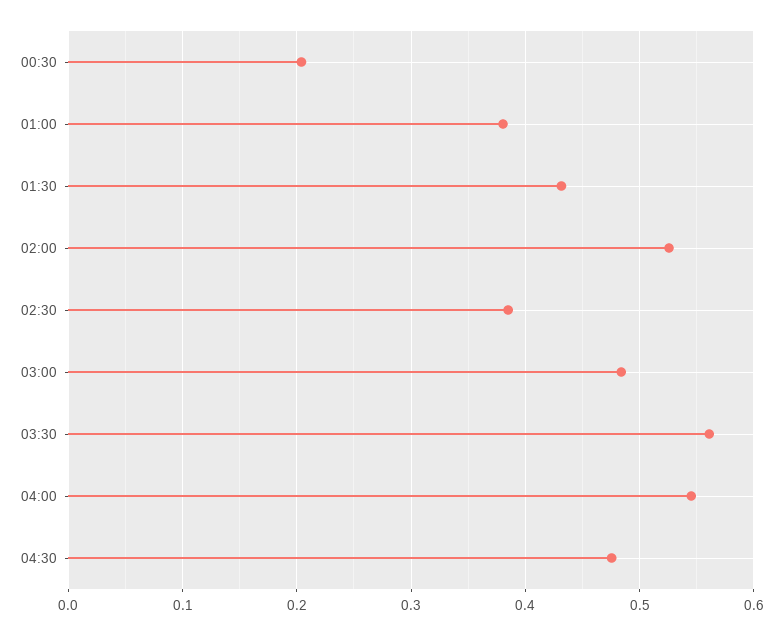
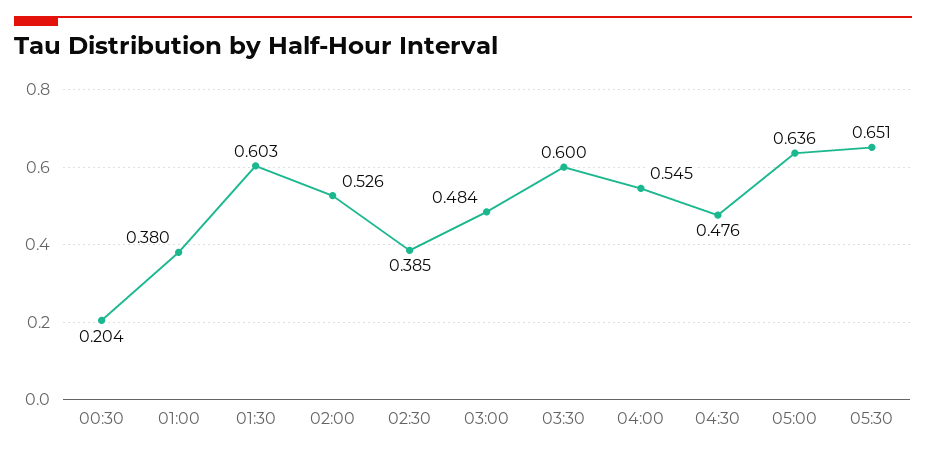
01:30: 0.43 -> 0.603
03:30: 0.56 -> 0.6
05:00: none -> 0.636
05:30: none -> 0.651

